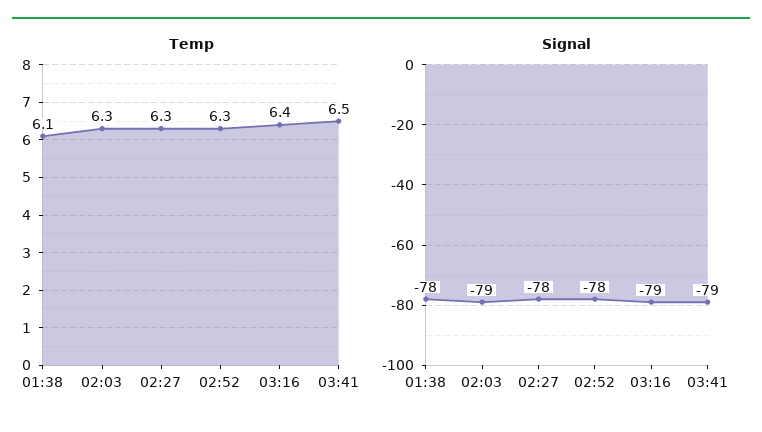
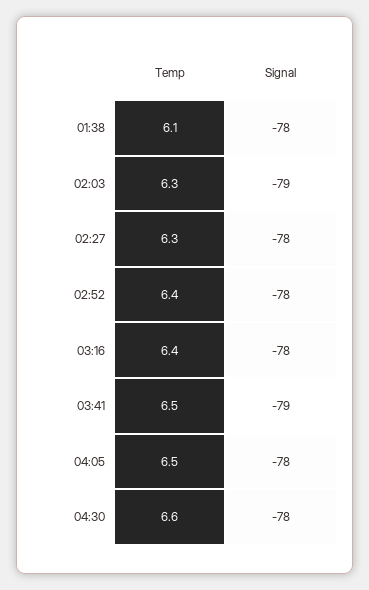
Temp, 02:52: 6.3 -> 6.4
Signal, 03:16: -79 -> -78
Temp, 04:05: none -> 6.5
Signal, 04:05: none -> -78
Temp, 04:30: none -> 6.6
Signal, 04:30: none -> -78

